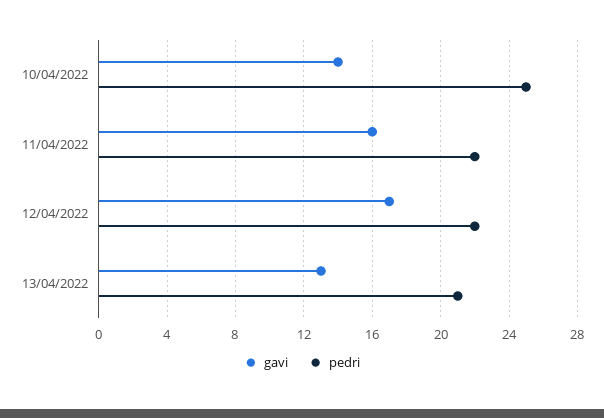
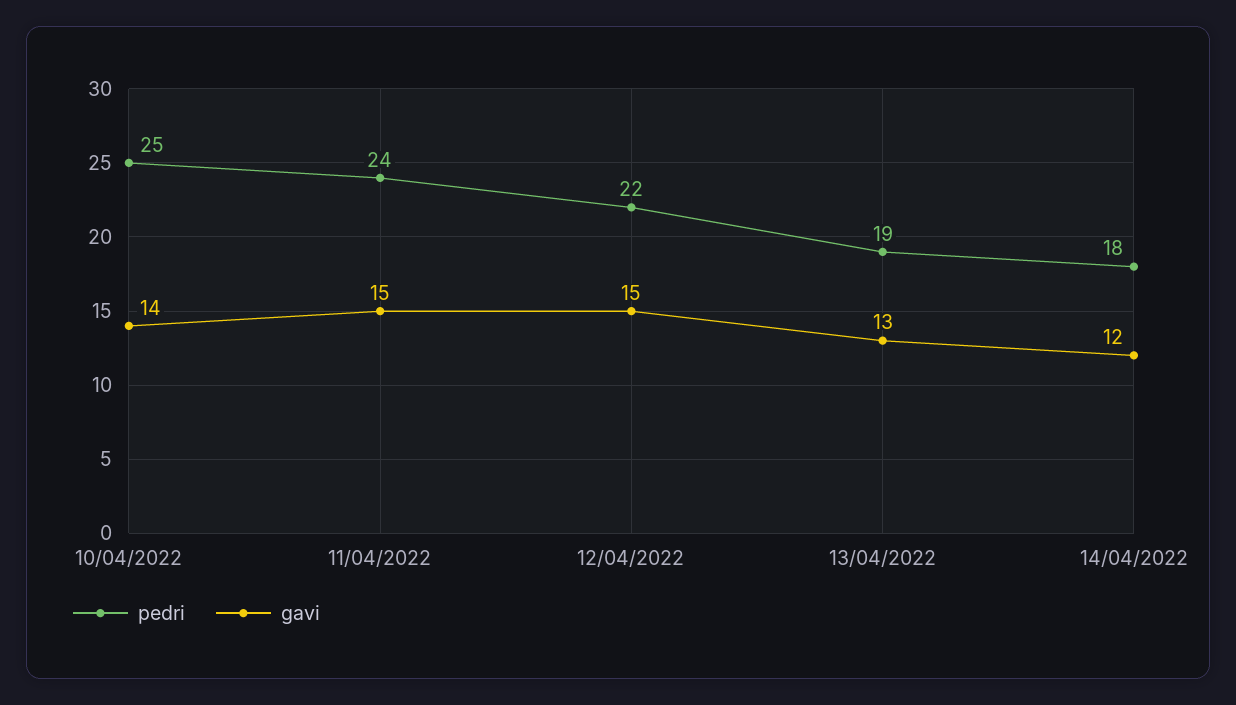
gavi, 11/04/2022: 16 -> 15
pedri, 11/04/2022: 22 -> 24
gavi, 12/04/2022: 17 -> 15
pedri, 13/04/2022: 21 -> 19
pedri, 14/04/2022: none -> 18
gavi, 14/04/2022: none -> 12

